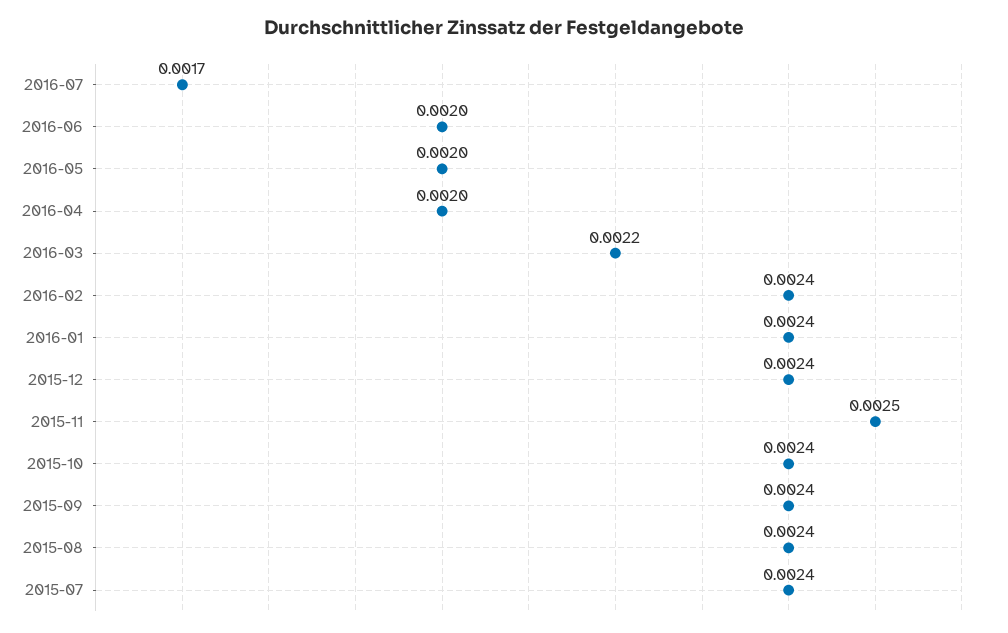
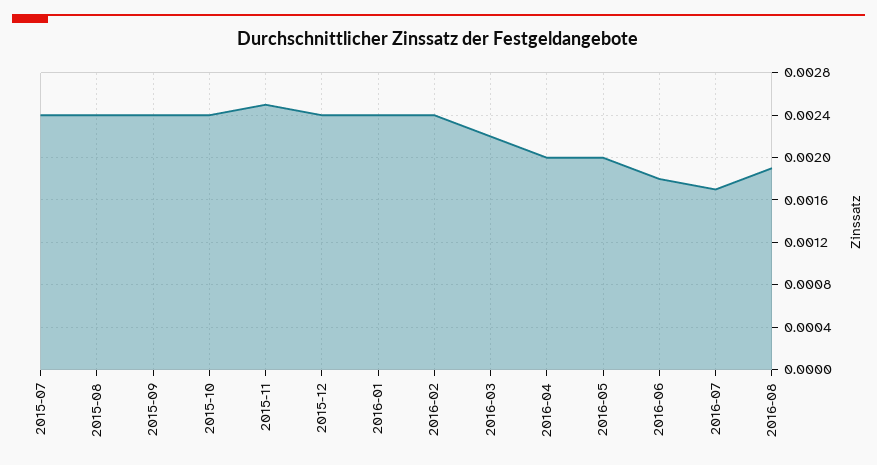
2016-06: 0.002 -> 0.0018
2016-08: none -> 0.0019

